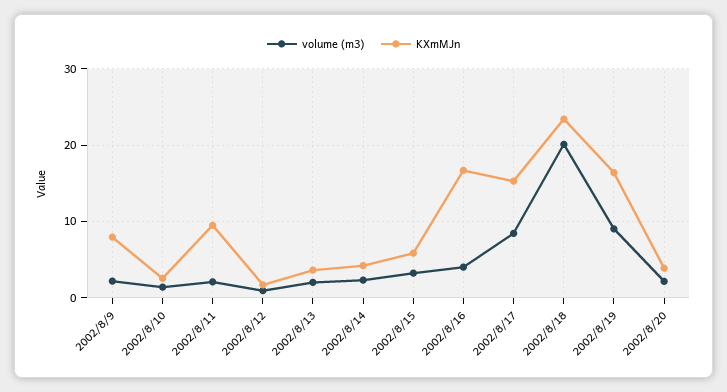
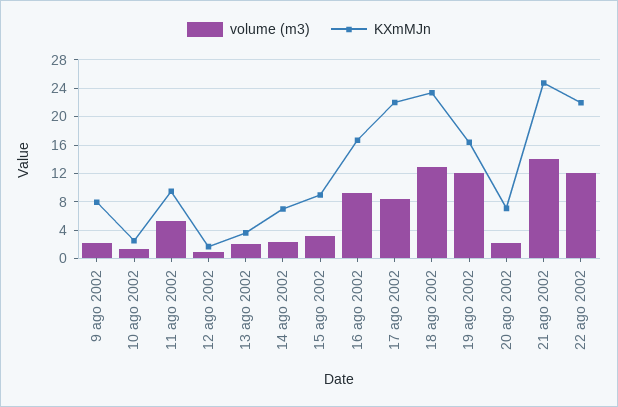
volume (m3), 2002/8/11: 2 -> 5
KXmMJn, 2002/8/14: 4 -> 7
KXmMJn, 2002/8/15: 6 -> 9
volume (m3), 2002/8/16: 4 -> 9
KXmMJn, 2002/8/17: 15 -> 22
volume (m3), 2002/8/18: 20 -> 13
volume (m3), 2002/8/19: 9 -> 12
KXmMJn, 2002/8/20: 4 -> 7
volume (m3), 21 ago 2002: none -> 14
KXmMJn, 21 ago 2002: none -> 25
volume (m3), 22 ago 2002: none -> 12
KXmMJn, 22 ago 2002: none -> 22

